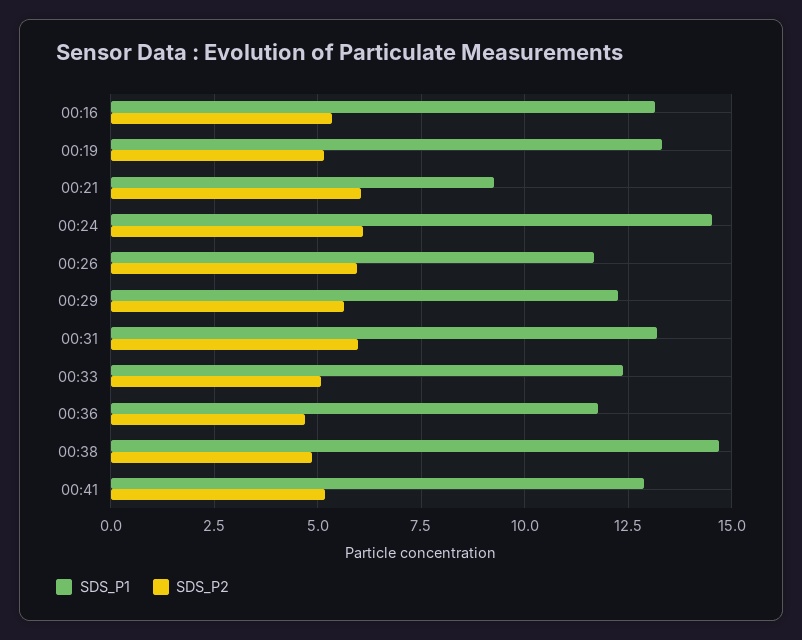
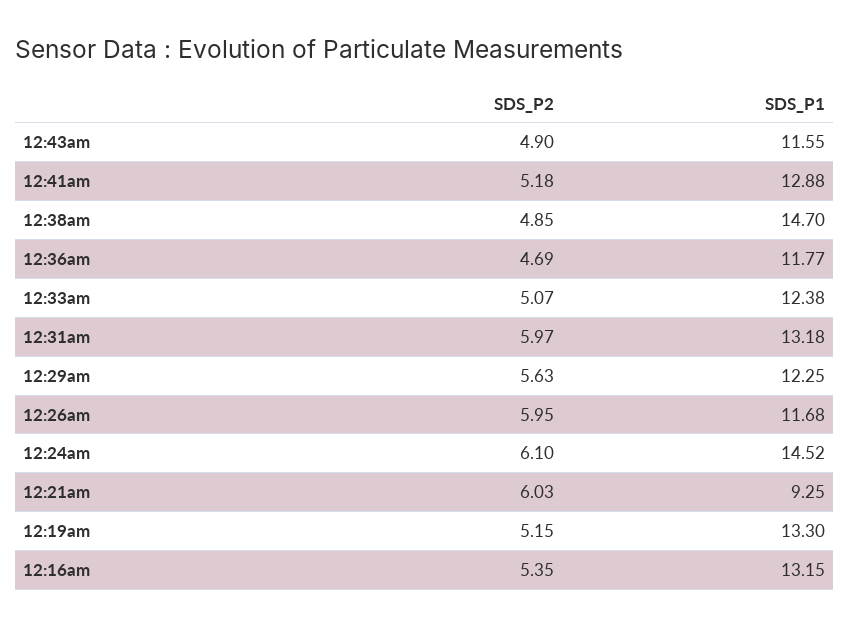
SDS_P2, 12:43am: none -> 4.9
SDS_P1, 12:43am: none -> 11.55

